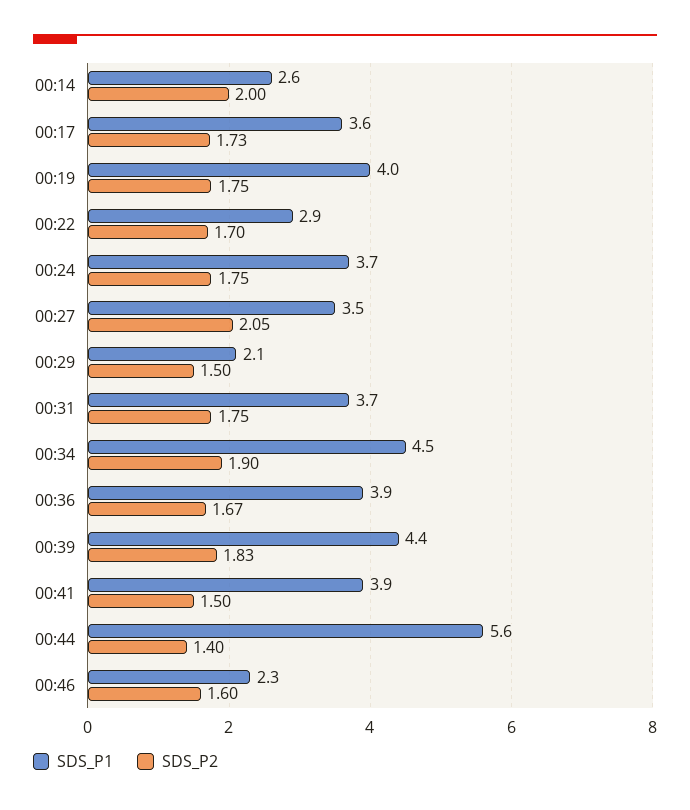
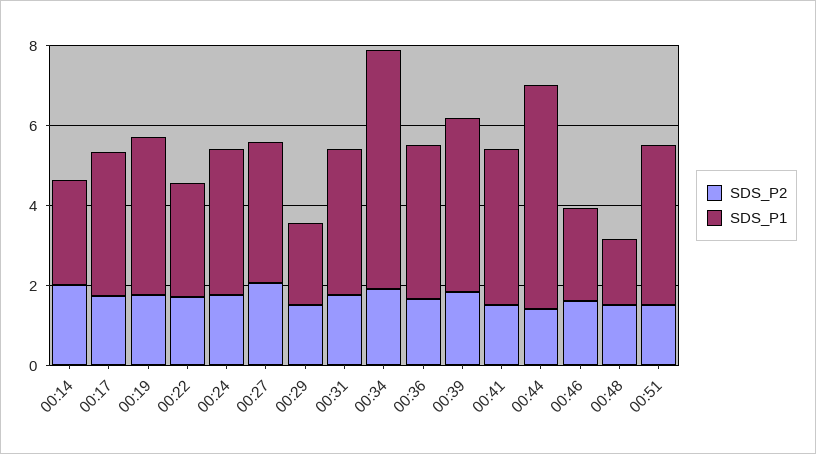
SDS_P1, 00:34: 4.5 -> 6
SDS_P2, 00:48: none -> 1.5
SDS_P1, 00:48: none -> 1.5
SDS_P2, 00:51: none -> 1.5
SDS_P1, 00:51: none -> 4

